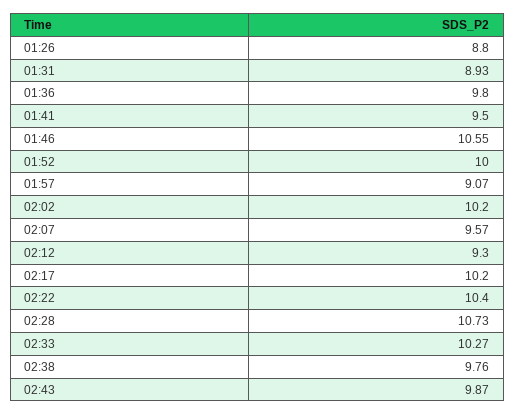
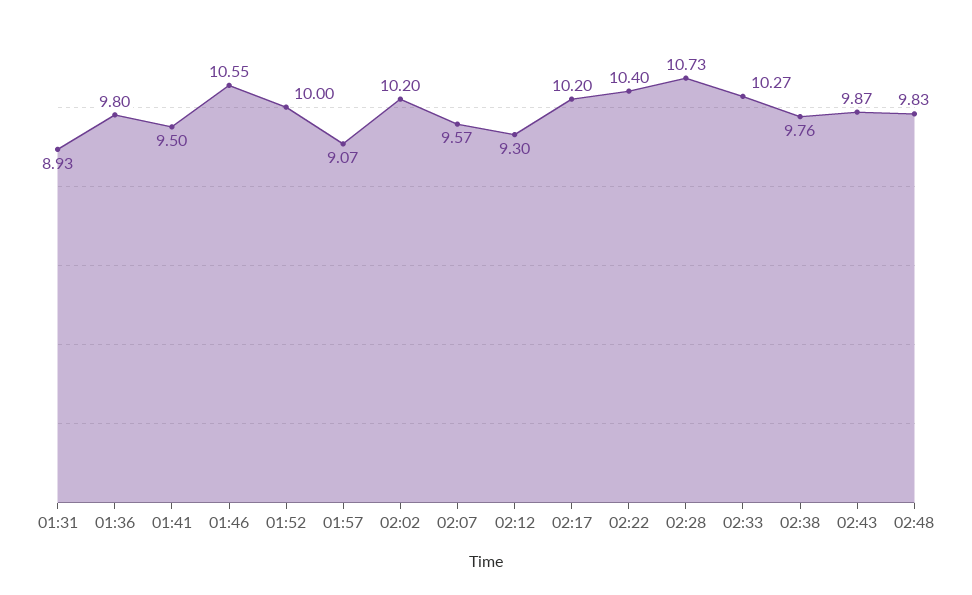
01:26: 8.8 -> none
02:48: none -> 9.83

